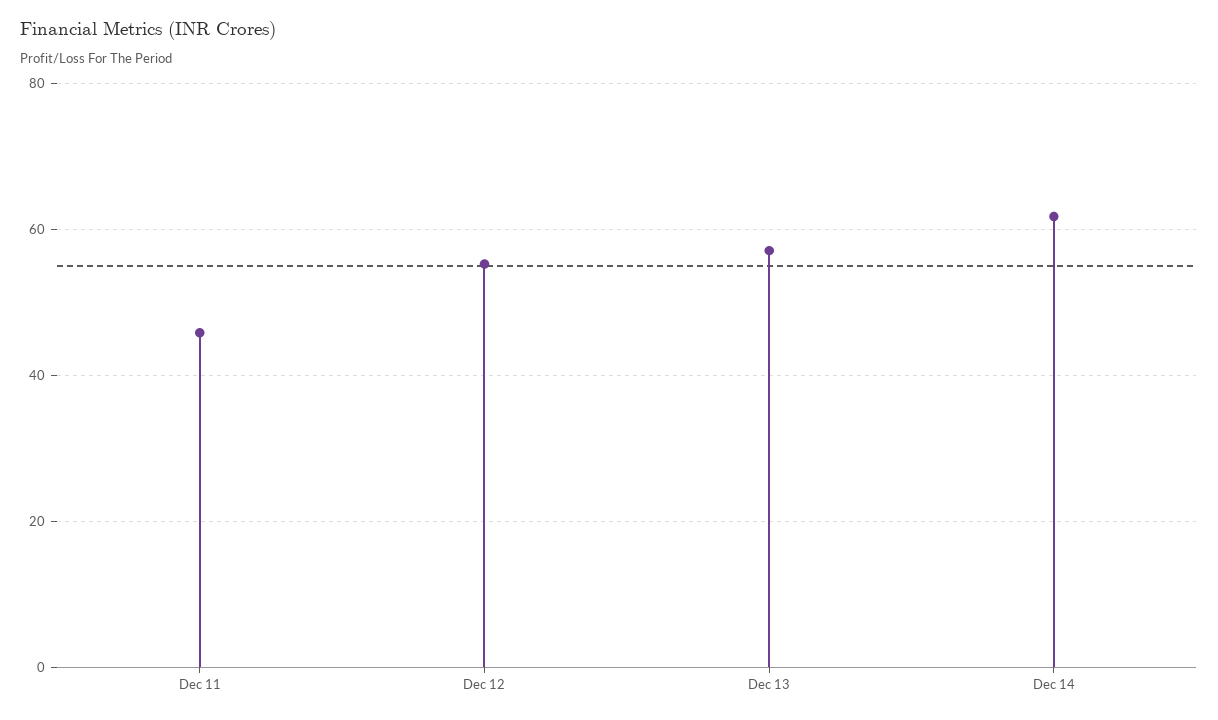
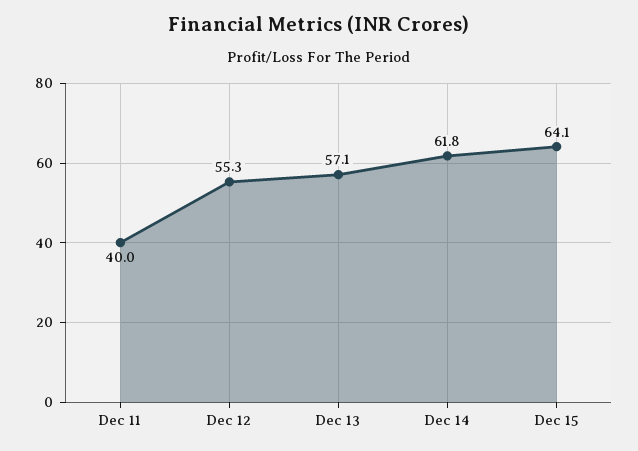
Dec 11: 46 -> 40
Dec 15: none -> 64.1

